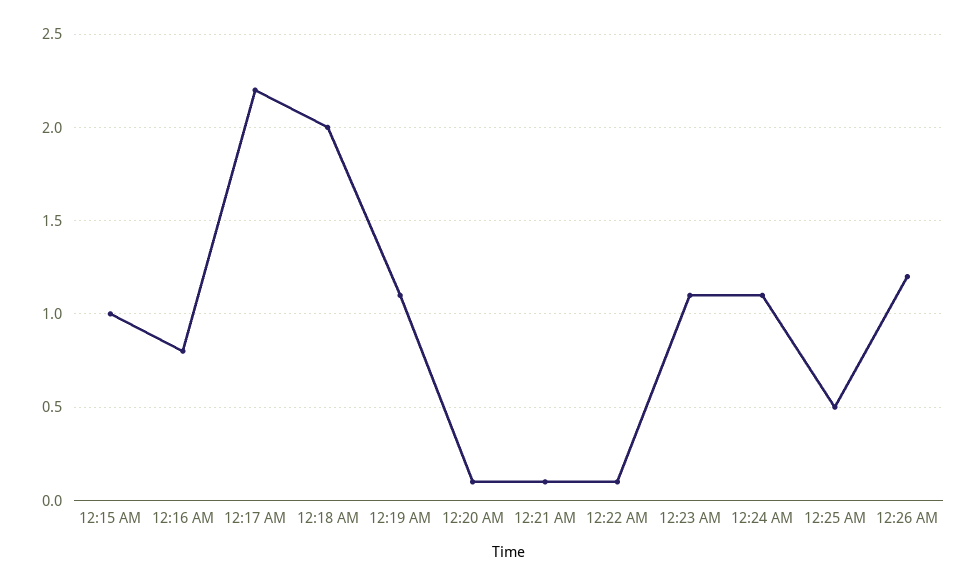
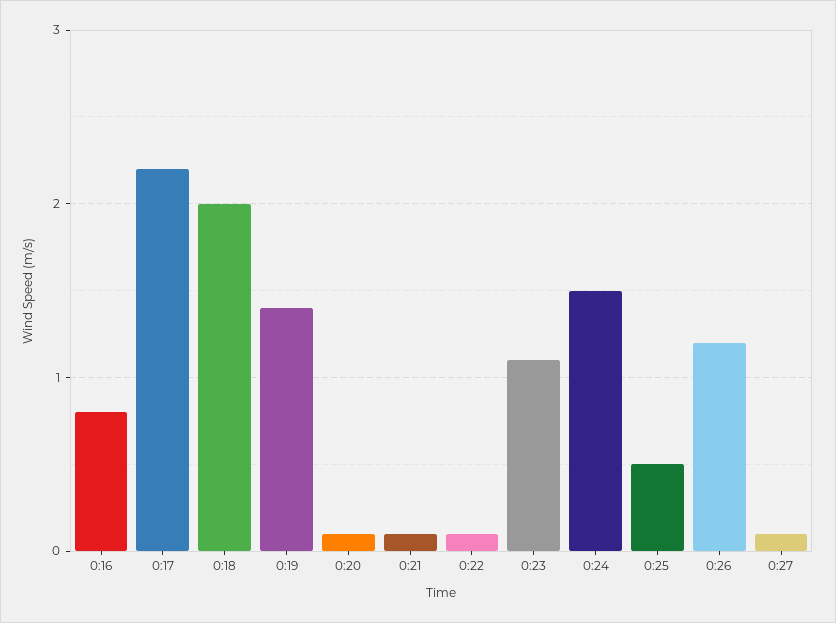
12:15 AM: 1 -> none
12:19 AM: 1.1 -> 1.4
12:24 AM: 1.1 -> 1.5
0:27: none -> 0.1

